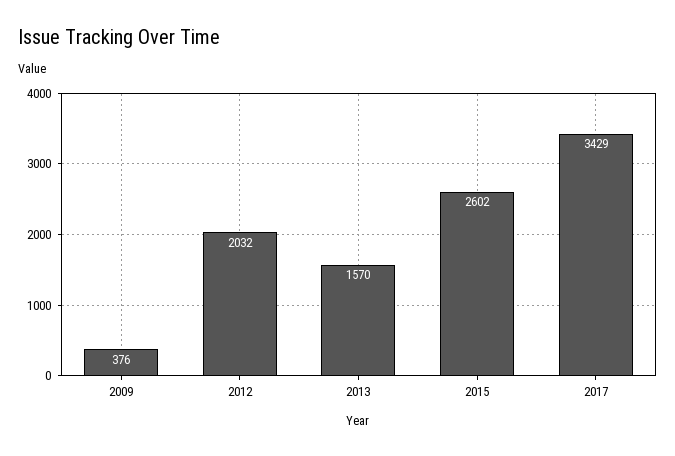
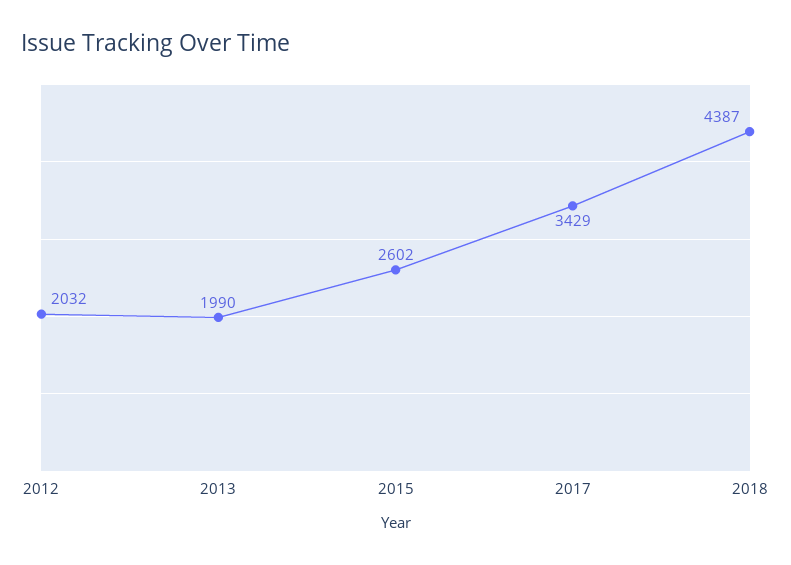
2009: 376 -> none
2013: 1570 -> 1990
2018: none -> 4387

